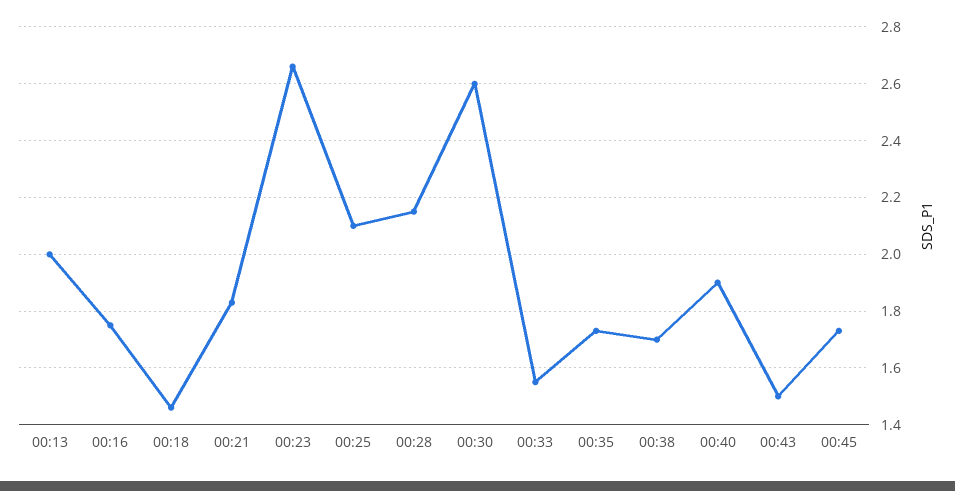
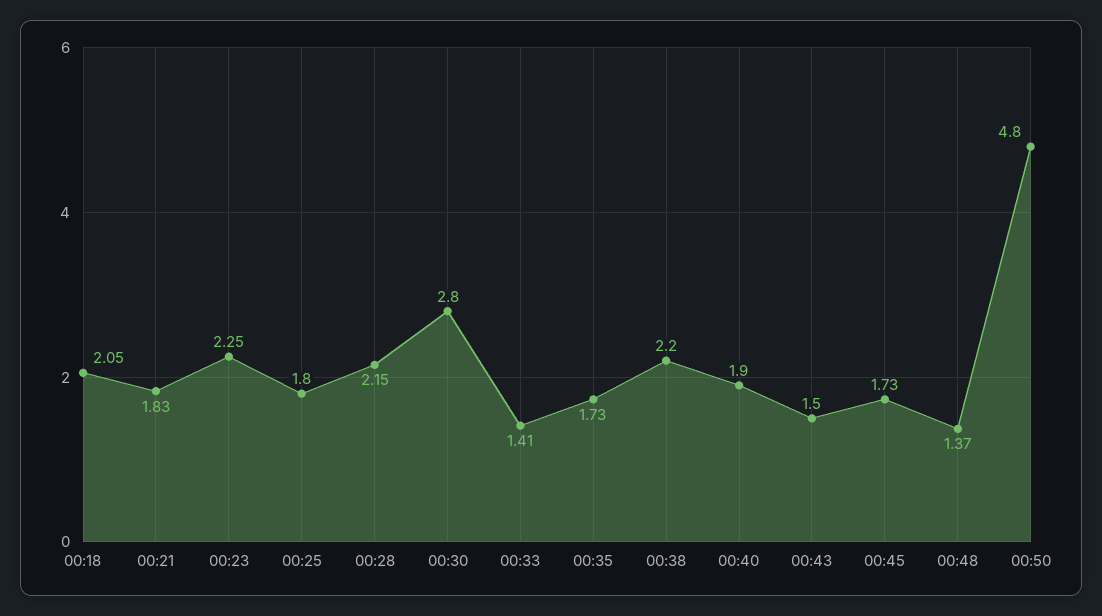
00:13: 2 -> none
00:16: 1.75 -> none
00:18: 1.45 -> 2.05
00:23: 2.65 -> 2.25
00:25: 2.1 -> 1.8
00:30: 2.6 -> 2.8
00:33: 1.55 -> 1.41
00:38: 1.7 -> 2.2
00:48: none -> 1.37
00:50: none -> 4.8

